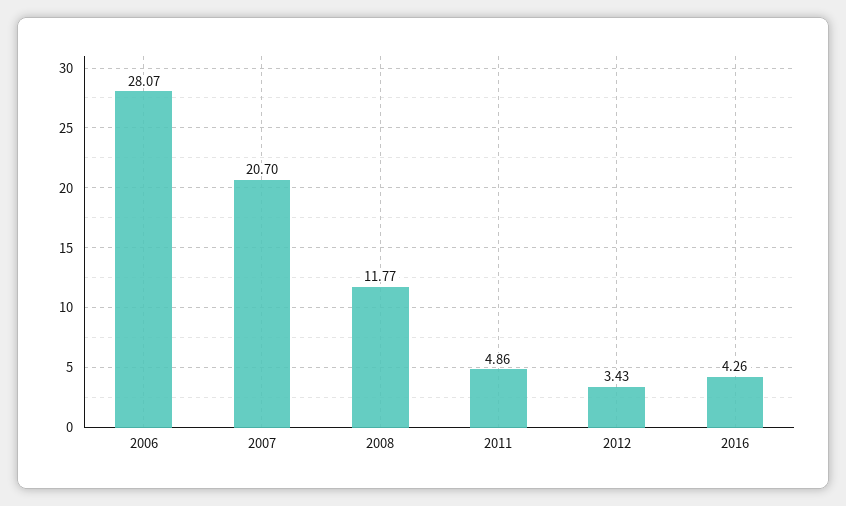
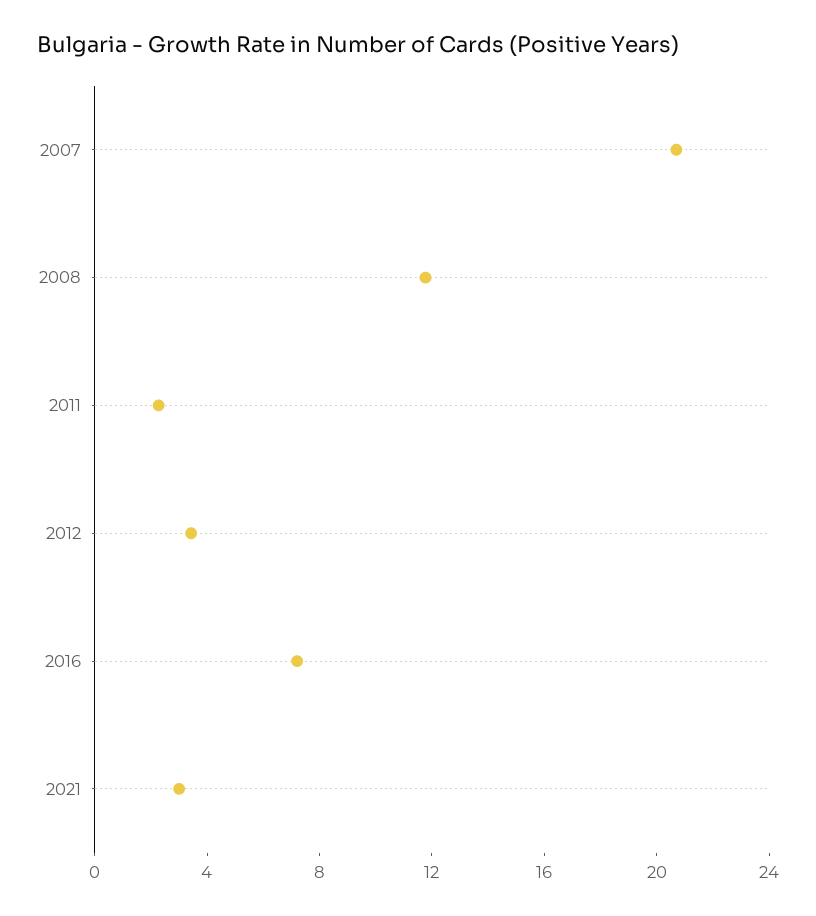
2006: 28.07 -> none
2011: 4.86 -> 2
2016: 4.26 -> 7
2021: none -> 3

